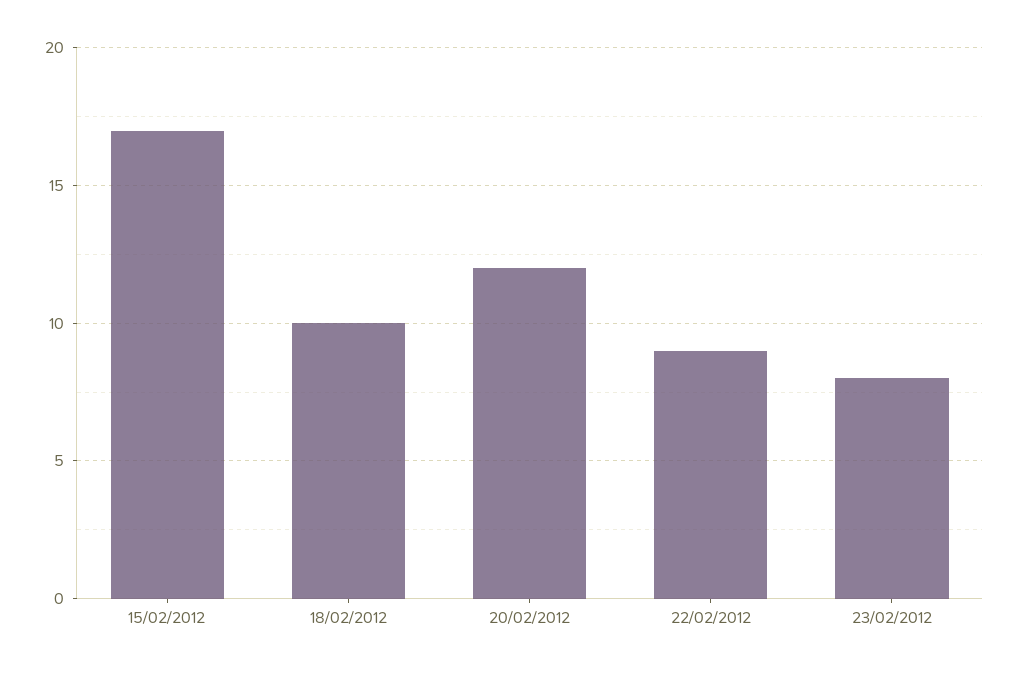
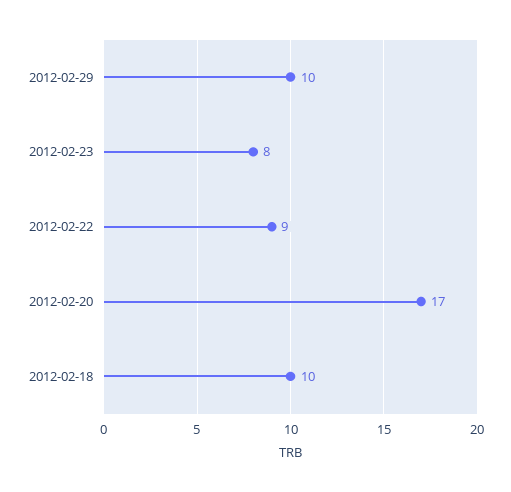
15/02/2012: 17 -> none
20/02/2012: 12 -> 17
2012-02-29: none -> 10

